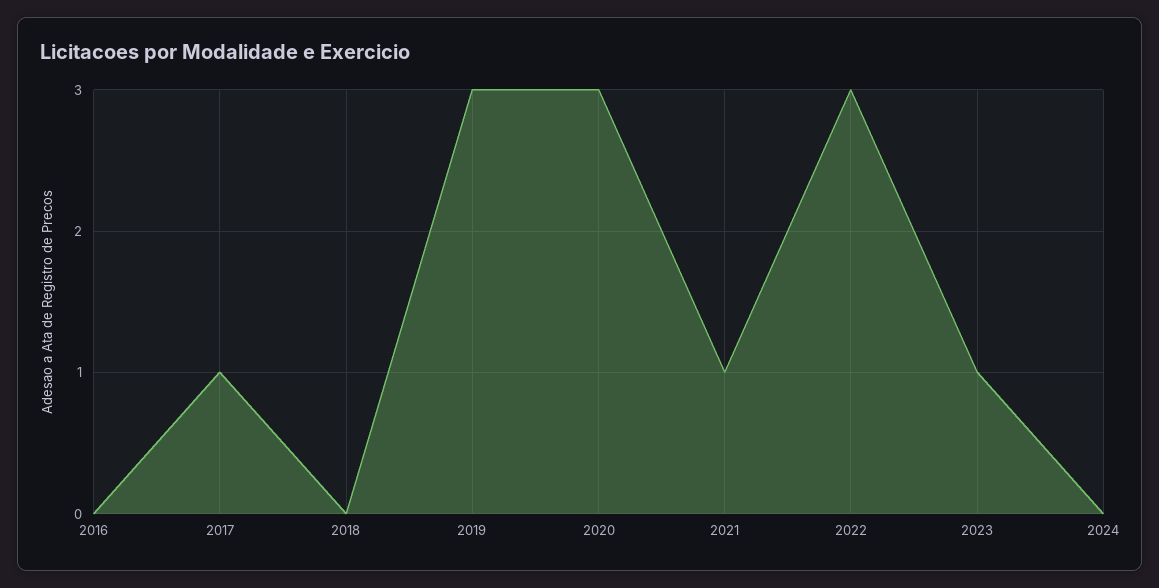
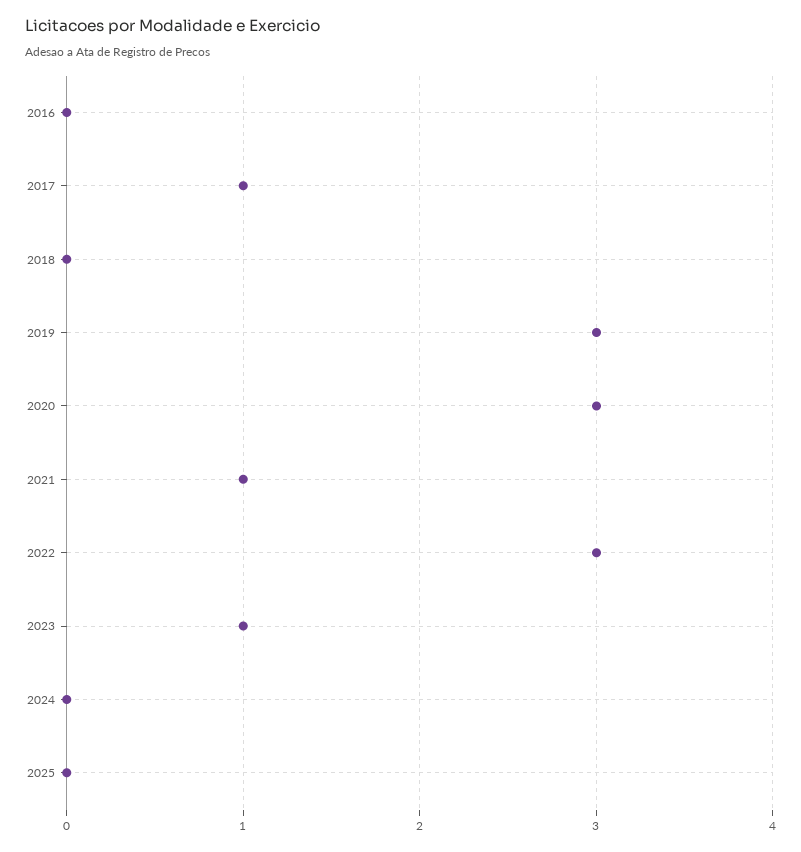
2025: none -> 0

